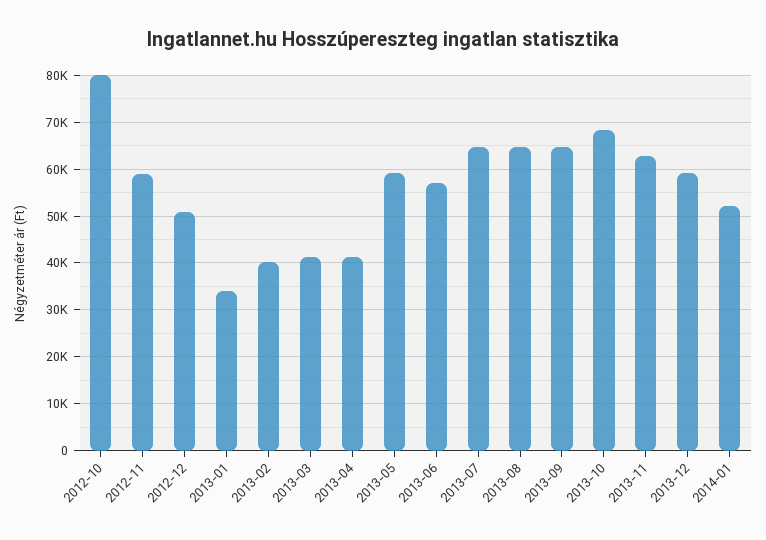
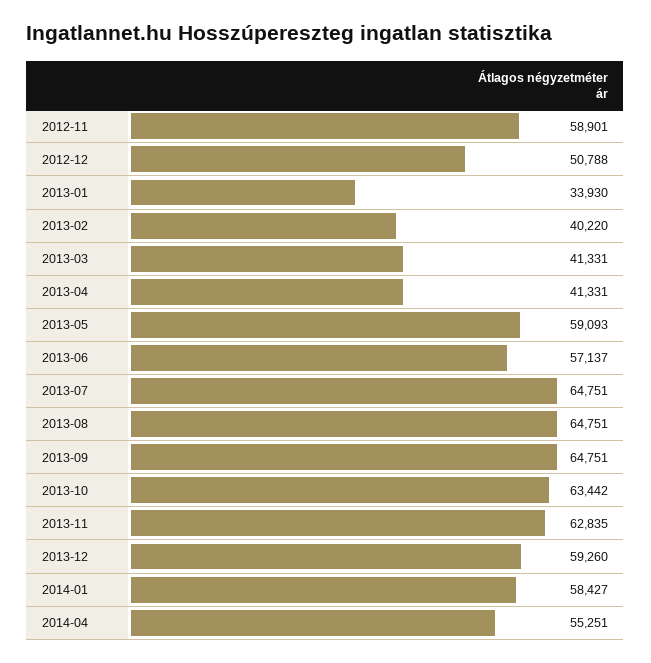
2012-10: 80000 -> none
2013-10: 68000 -> 63442
2014-01: 52000 -> 58427
2014-04: none -> 55251

